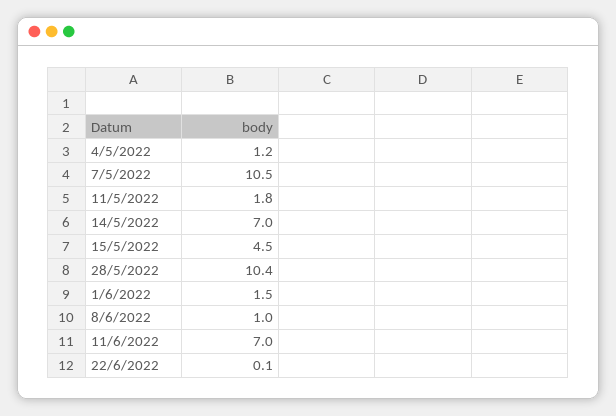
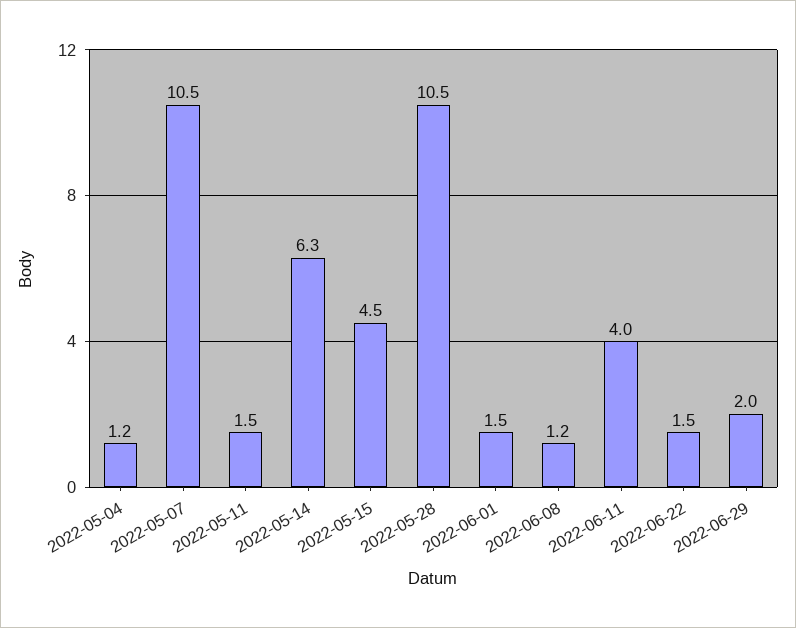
11/5/2022: 1.8 -> 1.5
14/5/2022: 7 -> 6.3
28/5/2022: 10.4 -> 10.5
8/6/2022: 1 -> 1.2
11/6/2022: 7 -> 4
22/6/2022: 0.1 -> 1.5
2022-06-29: none -> 2

